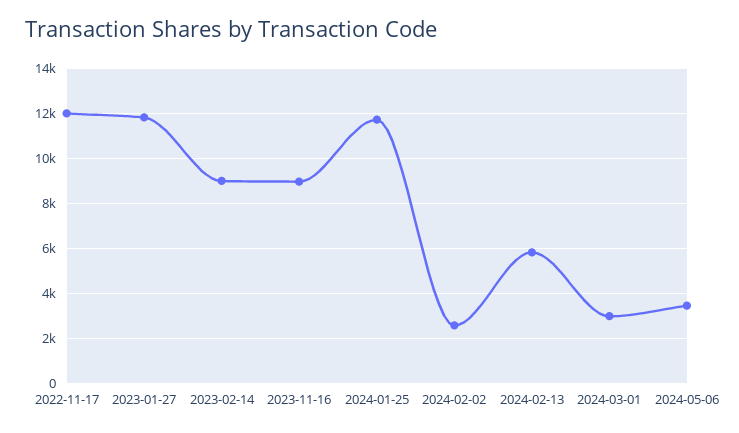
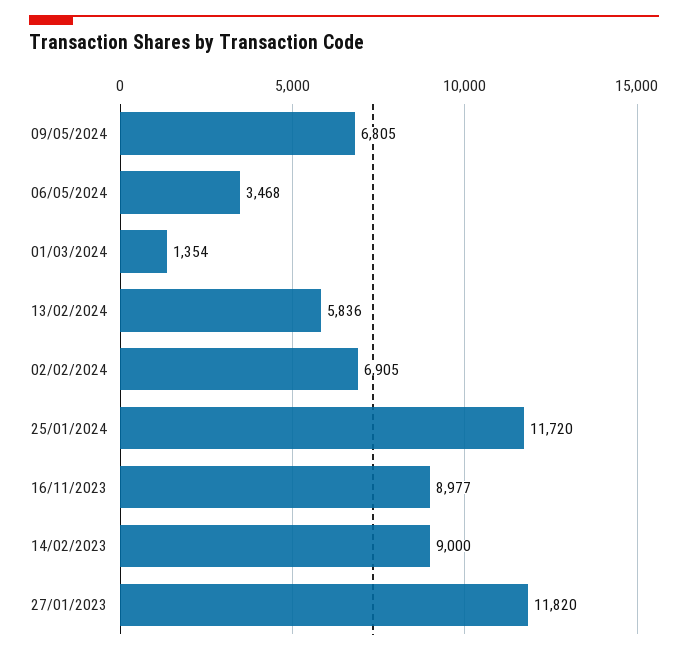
2022-11-17: 12000 -> none
2024-02-02: 2500 -> 6905
2024-03-01: 3000 -> 1354
09/05/2024: none -> 6805

